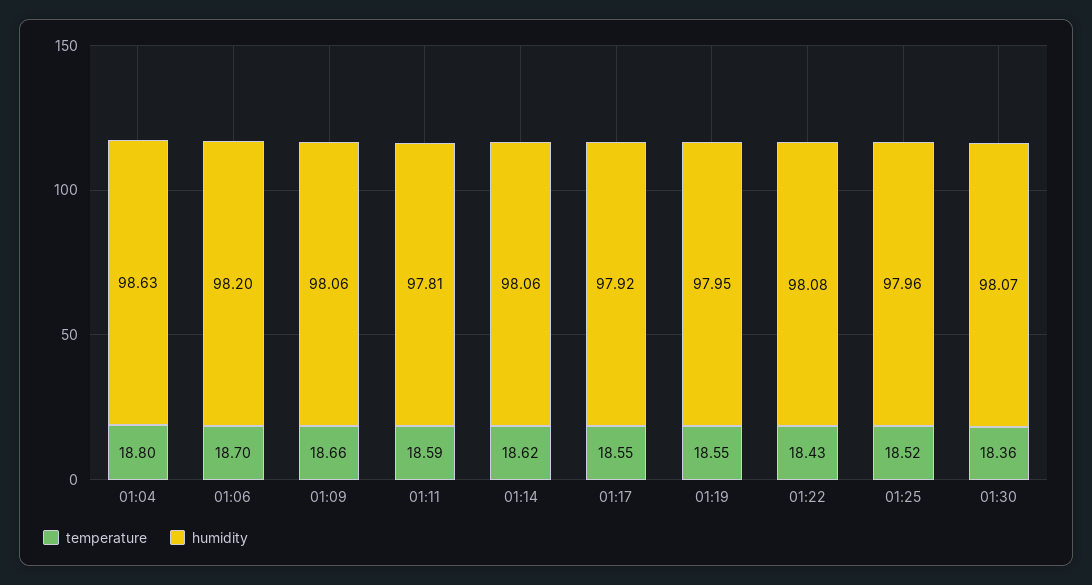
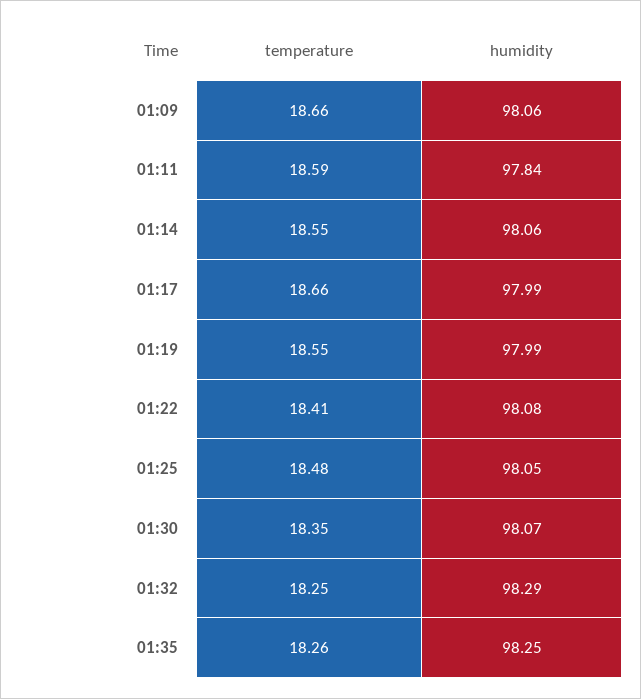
temperature, 01:04: 18.8 -> none
humidity, 01:04: 98.63 -> none
temperature, 01:06: 18.7 -> none
humidity, 01:06: 98.2 -> none
humidity, 01:11: 97.81 -> 97.84
temperature, 01:14: 18.62 -> 18.55
temperature, 01:17: 18.55 -> 18.66
humidity, 01:17: 97.92 -> 97.99
humidity, 01:19: 97.95 -> 97.99
temperature, 01:22: 18.43 -> 18.41
temperature, 01:25: 18.52 -> 18.48
humidity, 01:25: 97.96 -> 98.05
temperature, 01:30: 18.36 -> 18.35
temperature, 01:32: none -> 18.25
humidity, 01:32: none -> 98.29
temperature, 01:35: none -> 18.26
humidity, 01:35: none -> 98.25

